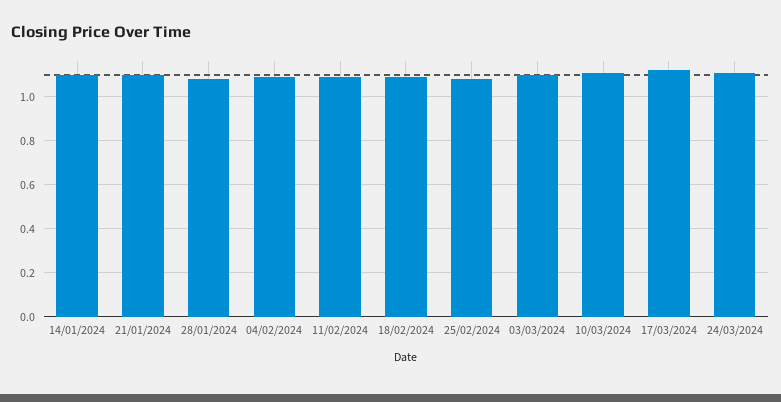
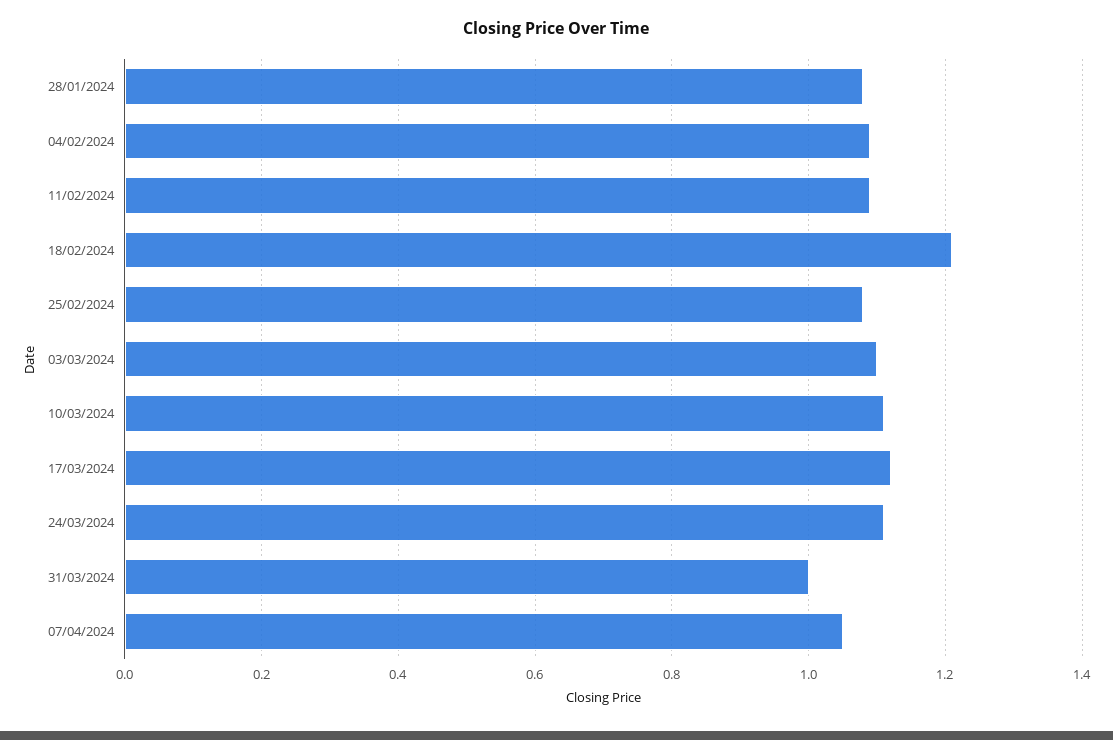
14/01/2024: 1.1 -> none
21/01/2024: 1.1 -> none
18/02/2024: 1.1 -> 1.2
31/03/2024: none -> 1
07/04/2024: none -> 1.05

